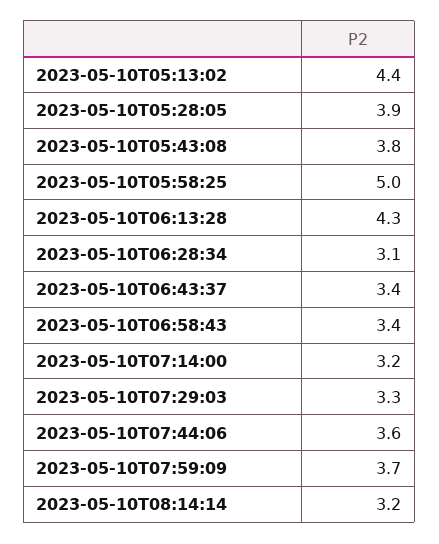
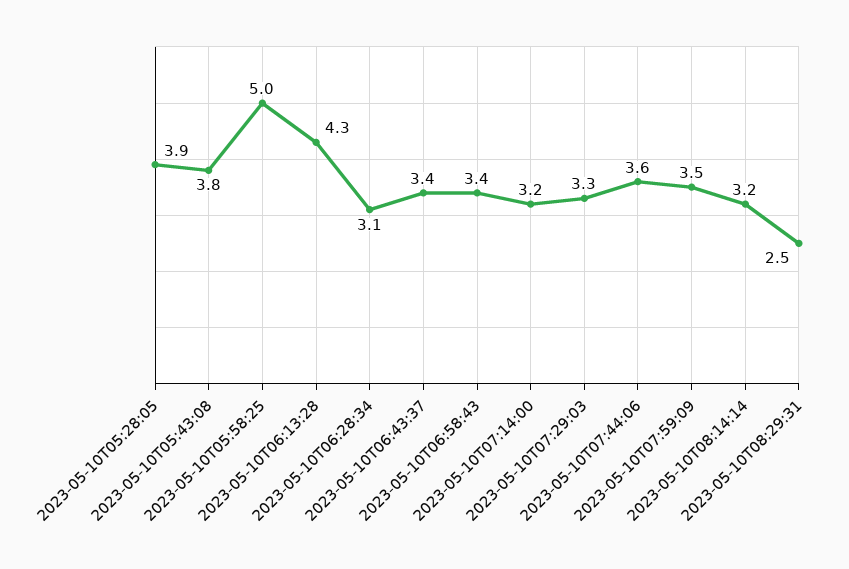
2023-05-10T05:13:02: 4.4 -> none
2023-05-10T07:59:09: 3.7 -> 3.5
2023-05-10T08:29:31: none -> 2.5

